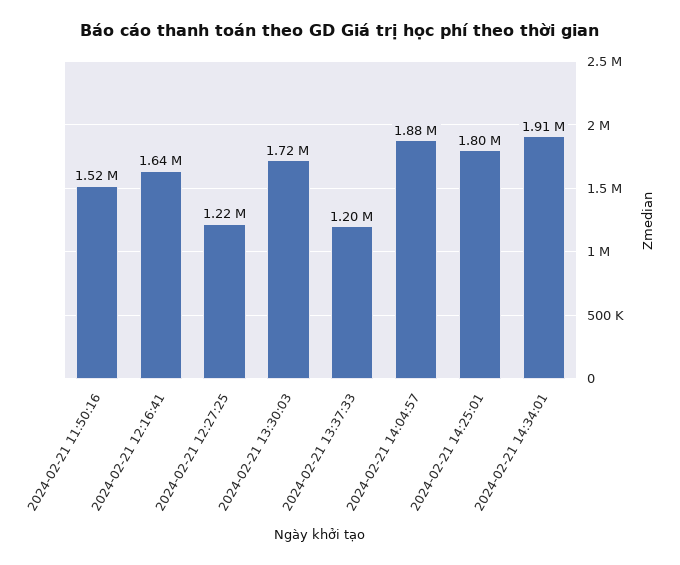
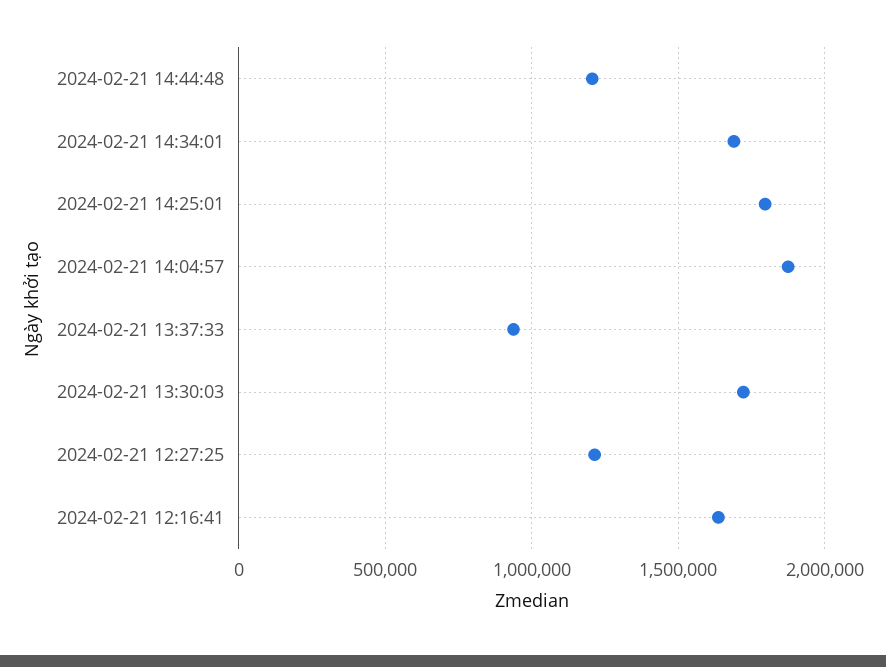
2024-02-21 11:50:16: 1520000 -> none
2024-02-21 13:37:33: 1200000 -> 950000
2024-02-21 14:34:01: 1910000 -> 1700000
2024-02-21 14:44:48: none -> 1200000

